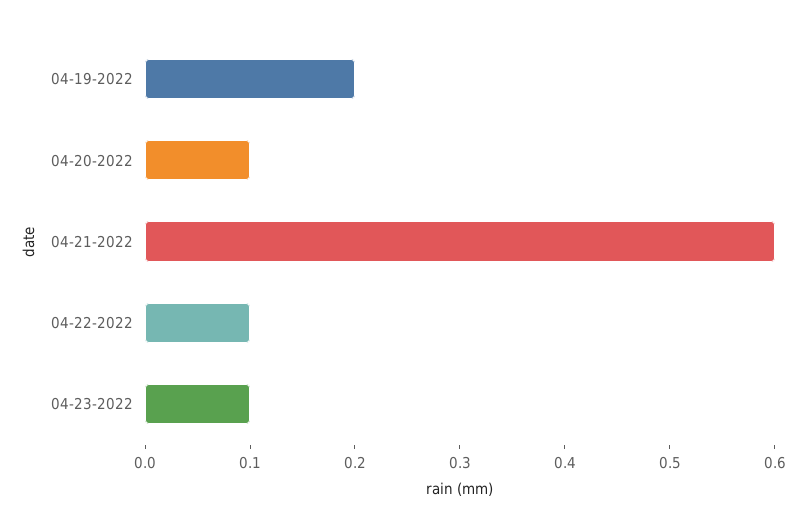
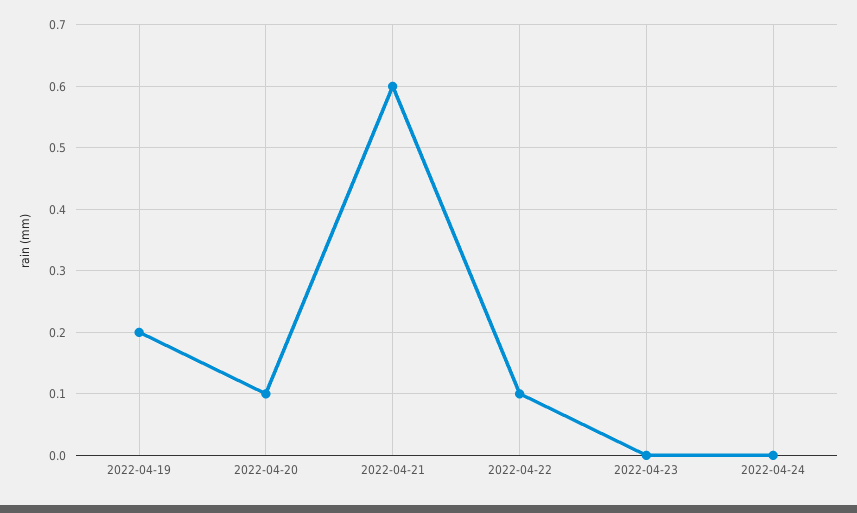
04-23-2022: 0.1 -> 0
2022-04-24: none -> 0

